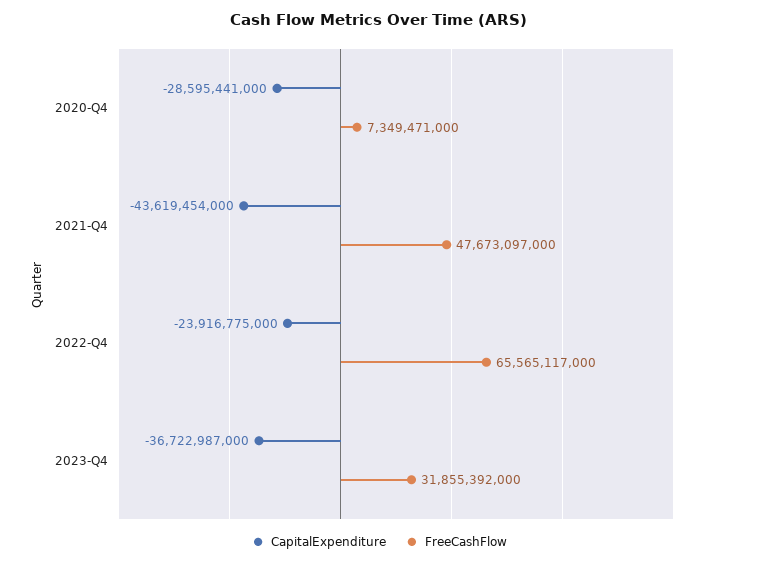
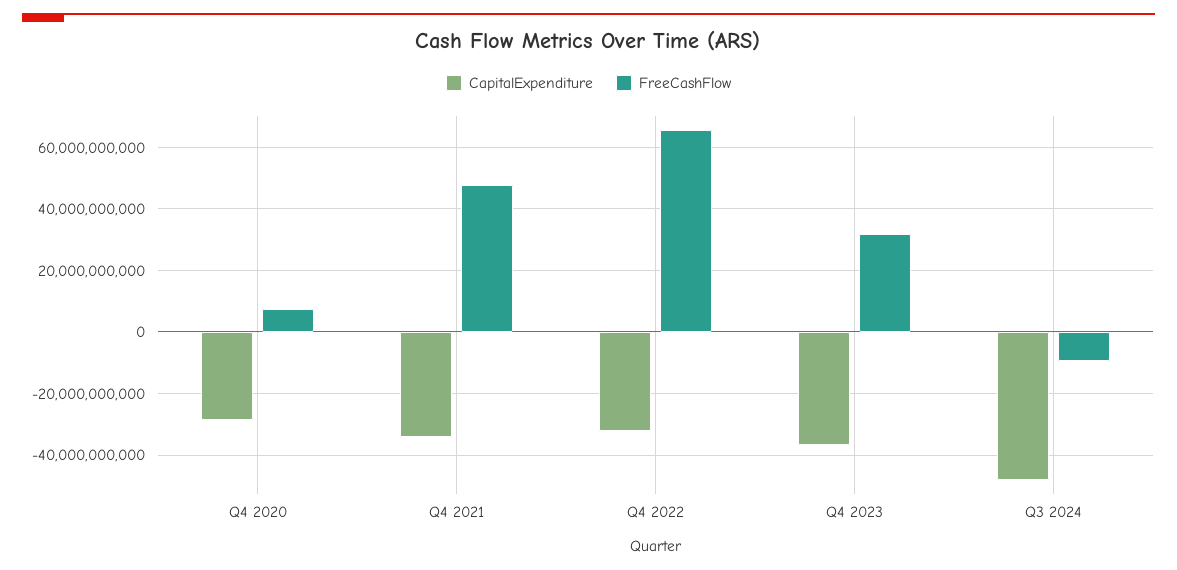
CapitalExpenditure, 2021-Q4: -43619454000 -> -34000000000
CapitalExpenditure, 2022-Q4: -23916775000 -> -32000000000
CapitalExpenditure, Q3 2024: none -> -48000000000
FreeCashFlow, Q3 2024: none -> -10000000000

